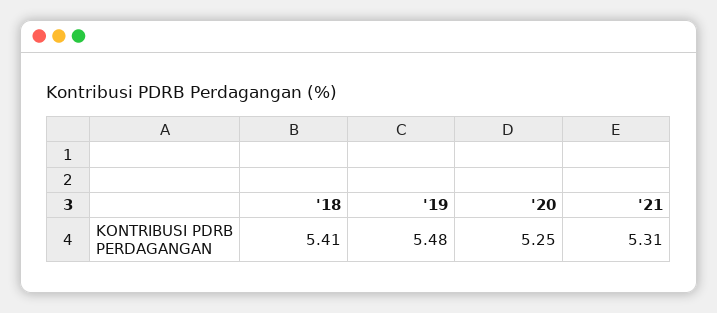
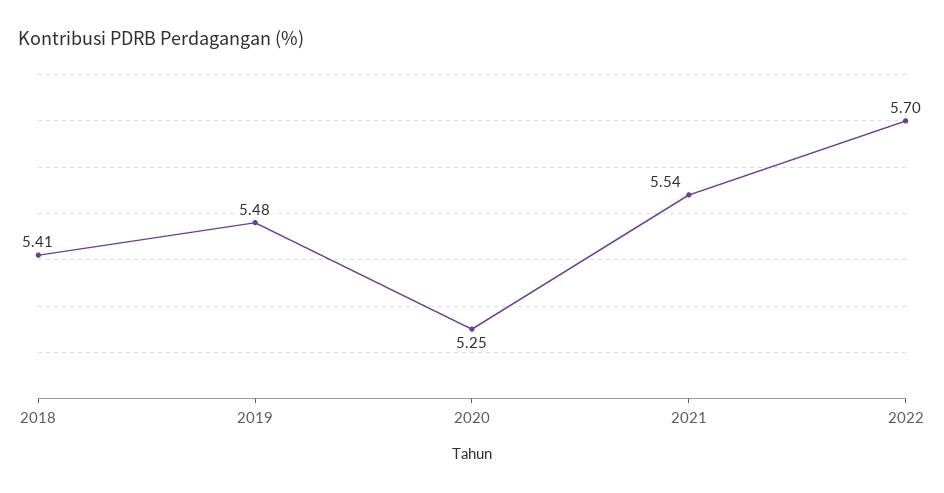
'21: 5.31 -> 5.54
2022: none -> 5.7

